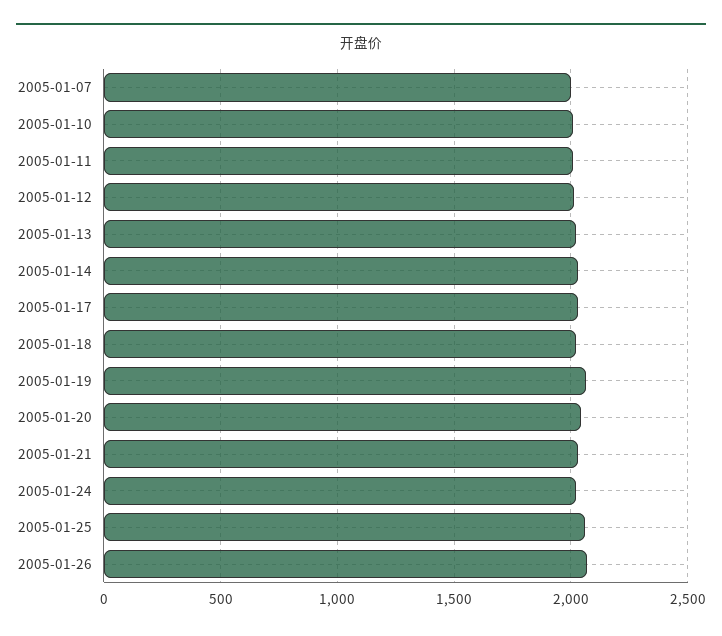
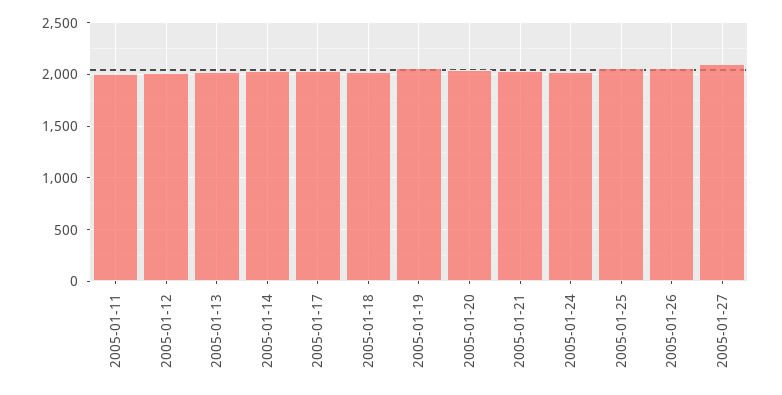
2005-01-07: 2000 -> none
2005-01-10: 2000 -> none
2005-01-27: none -> 2100

